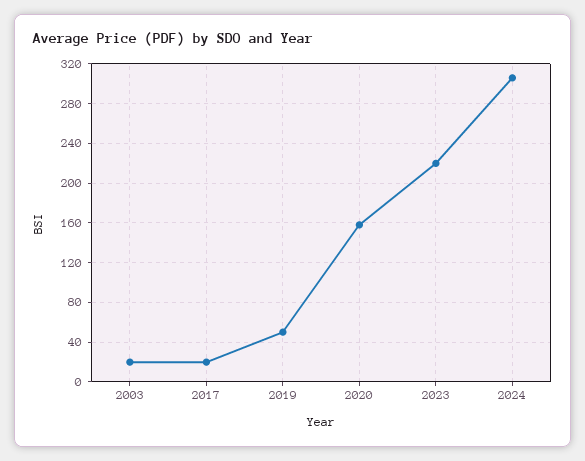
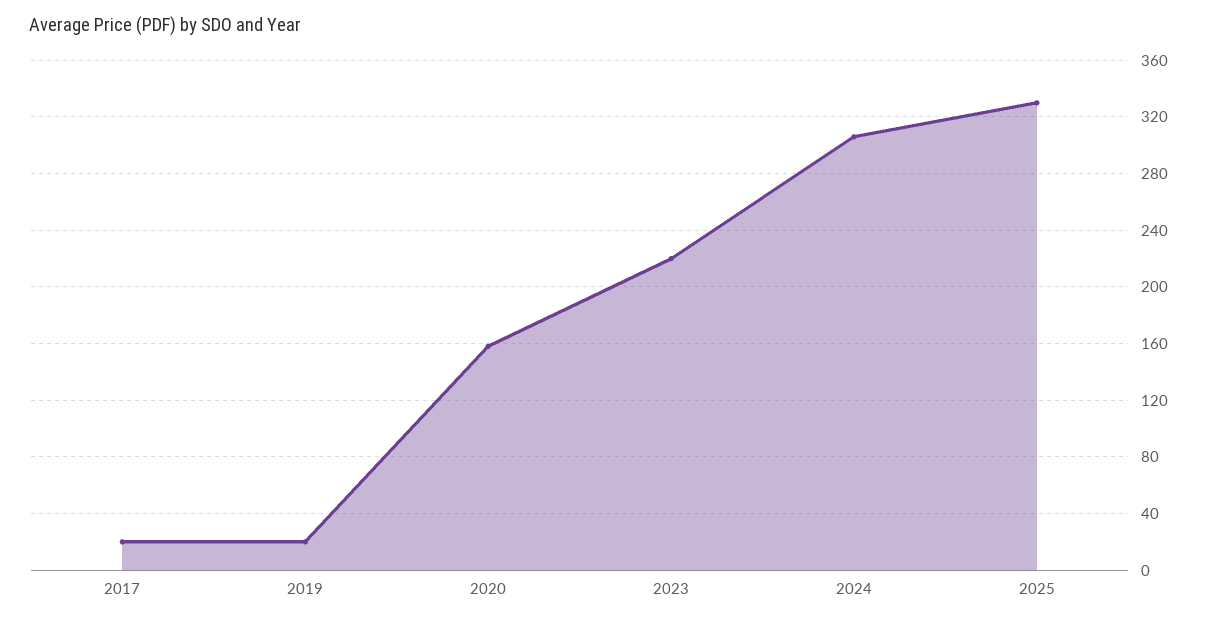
2003: 20 -> none
2019: 50 -> 20
2025: none -> 330

